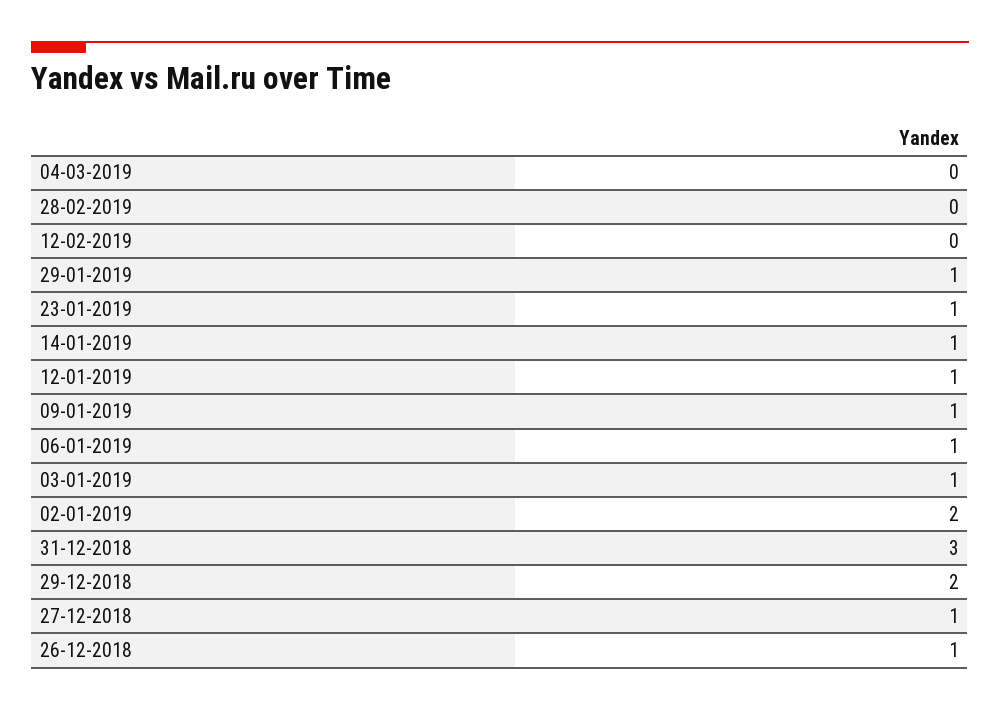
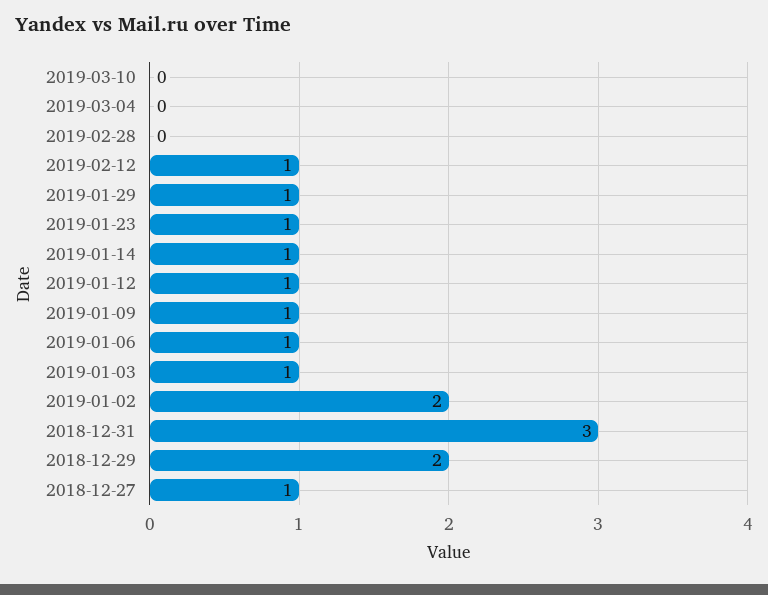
12-02-2019: 0 -> 1
26-12-2018: 1 -> none
2019-03-10: none -> 0

